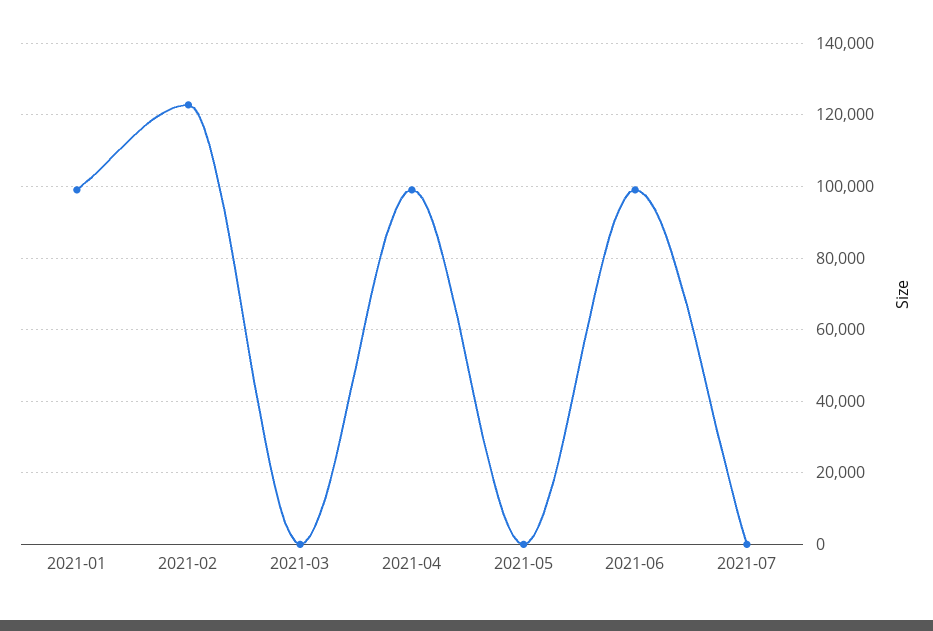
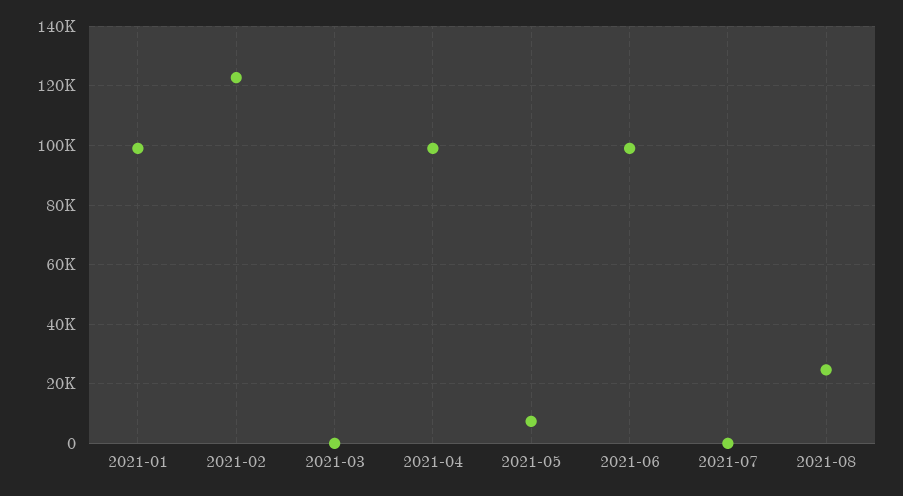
2021-05: 0 -> 7500
2021-08: none -> 25000

